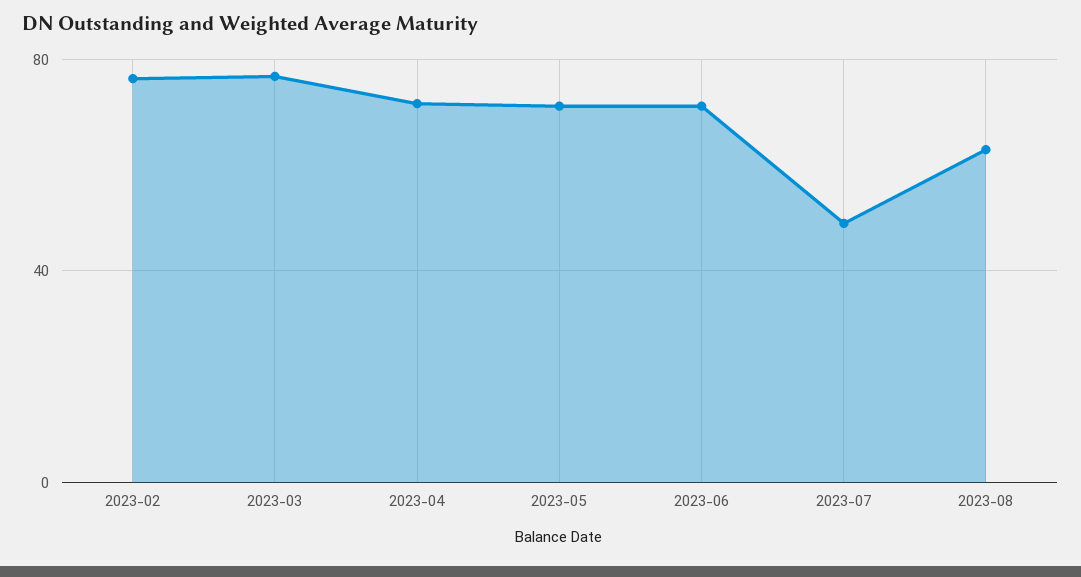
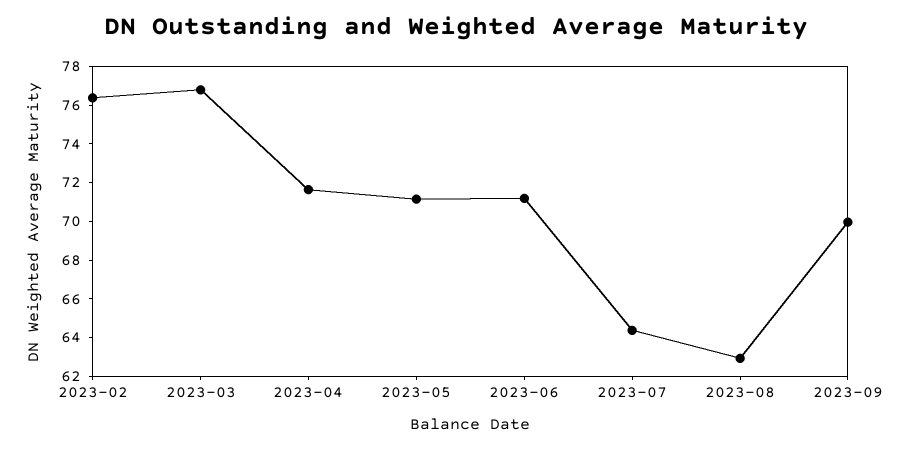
2023-07: 50 -> 64.5
2023-09: none -> 70

